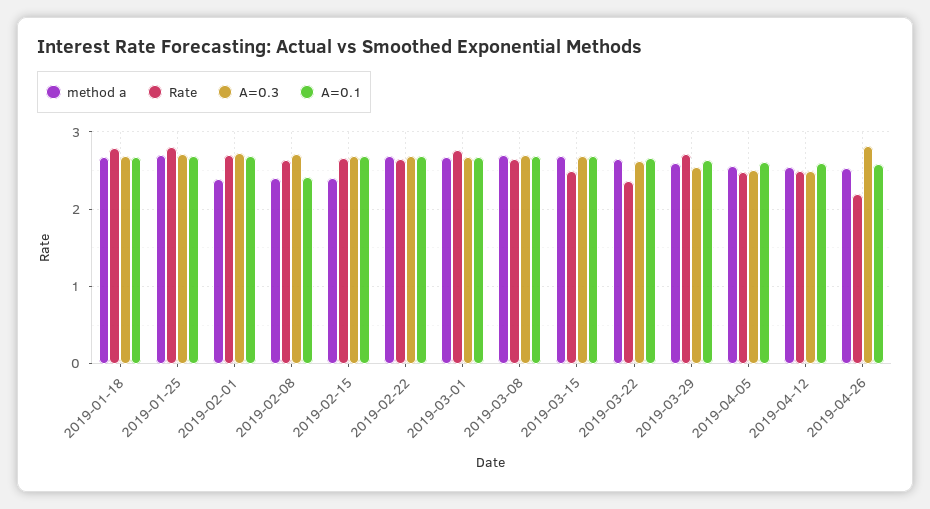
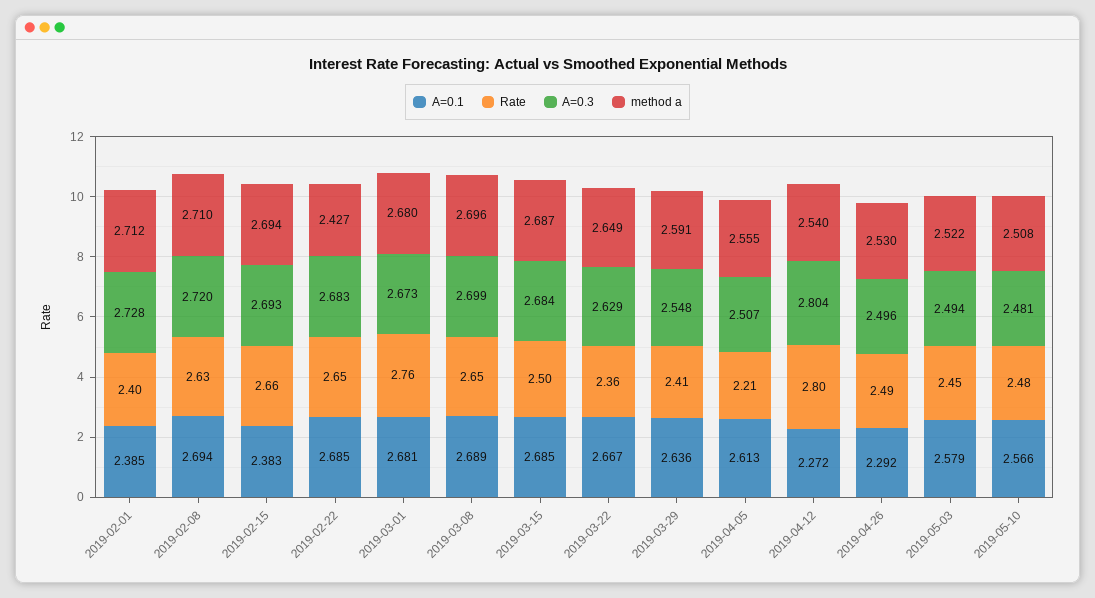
method a, 2019-01-18: 2.7 -> none
Rate, 2019-01-18: 2.8 -> none
A=0.3, 2019-01-18: 2.7 -> none
A=0.1, 2019-01-18: 2.7 -> none
method a, 2019-01-25: 2.7 -> none
Rate, 2019-01-25: 2.8 -> none
A=0.3, 2019-01-25: 2.7 -> none
A=0.1, 2019-01-25: 2.7 -> none
method a, 2019-02-01: 2.4 -> 2.712
Rate, 2019-02-01: 2.7 -> 2.4
A=0.1, 2019-02-01: 2.7 -> 2.385
method a, 2019-02-08: 2.4 -> 2.71
A=0.1, 2019-02-08: 2.4 -> 2.694
method a, 2019-02-15: 2.4 -> 2.694
A=0.1, 2019-02-15: 2.7 -> 2.383
method a, 2019-02-22: 2.7 -> 2.427
Rate, 2019-03-29: 2.7 -> 2.41
Rate, 2019-04-05: 2.5 -> 2.21
Rate, 2019-04-12: 2.5 -> 2.8
A=0.3, 2019-04-12: 2.5 -> 2.804
A=0.1, 2019-04-12: 2.6 -> 2.272
Rate, 2019-04-26: 2.2 -> 2.49
A=0.3, 2019-04-26: 2.8 -> 2.496
A=0.1, 2019-04-26: 2.6 -> 2.292
A=0.1, 2019-05-03: none -> 2.579
Rate, 2019-05-03: none -> 2.45
A=0.3, 2019-05-03: none -> 2.494
method a, 2019-05-03: none -> 2.522
A=0.1, 2019-05-10: none -> 2.566
Rate, 2019-05-10: none -> 2.48
A=0.3, 2019-05-10: none -> 2.481
method a, 2019-05-10: none -> 2.508

